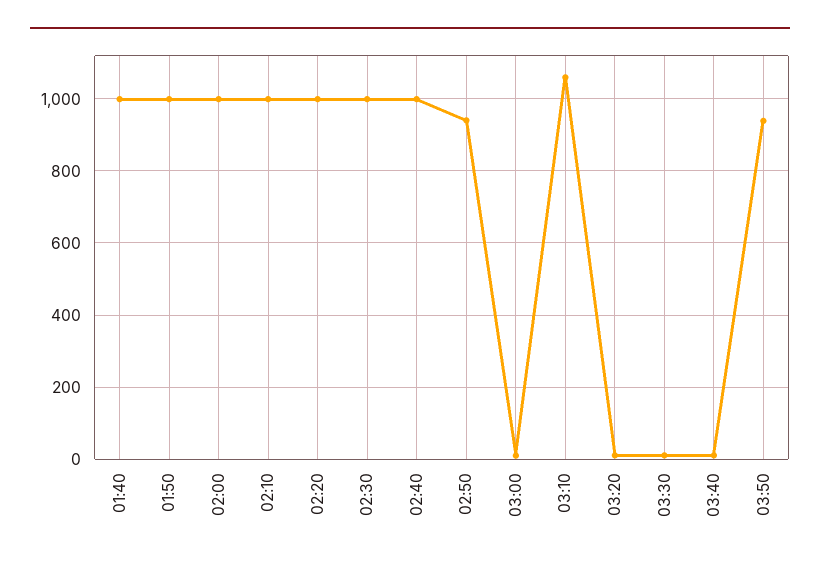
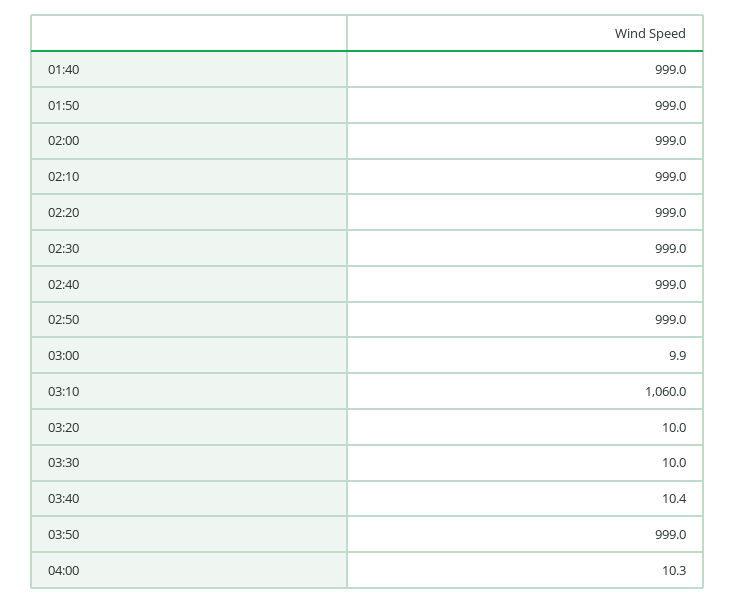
02:50: 940 -> 999
03:50: 940 -> 999
04:00: none -> 10.3

